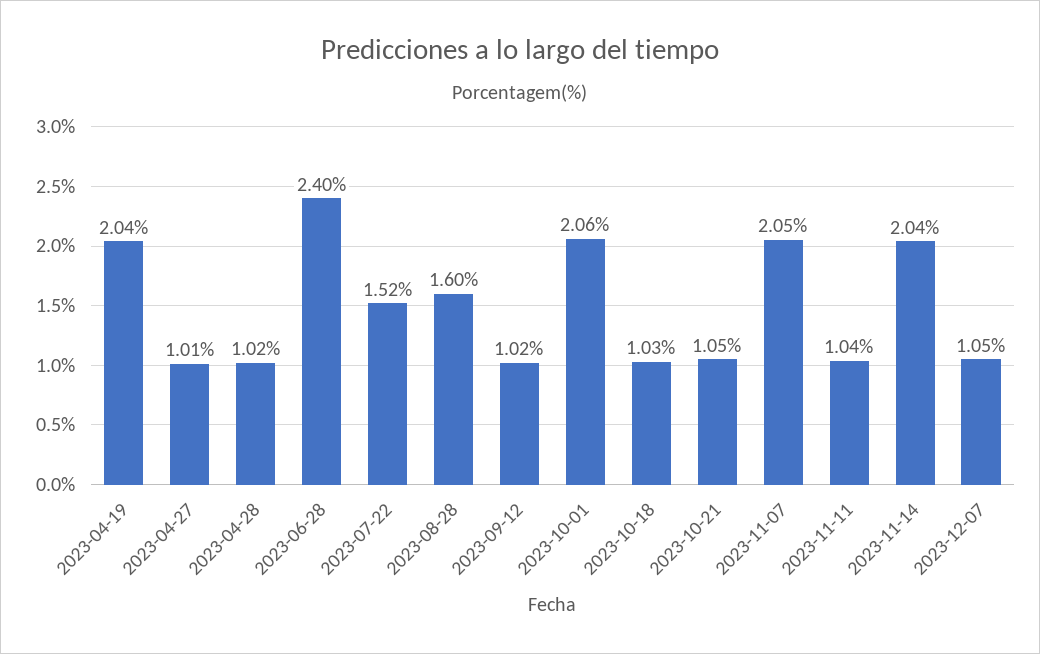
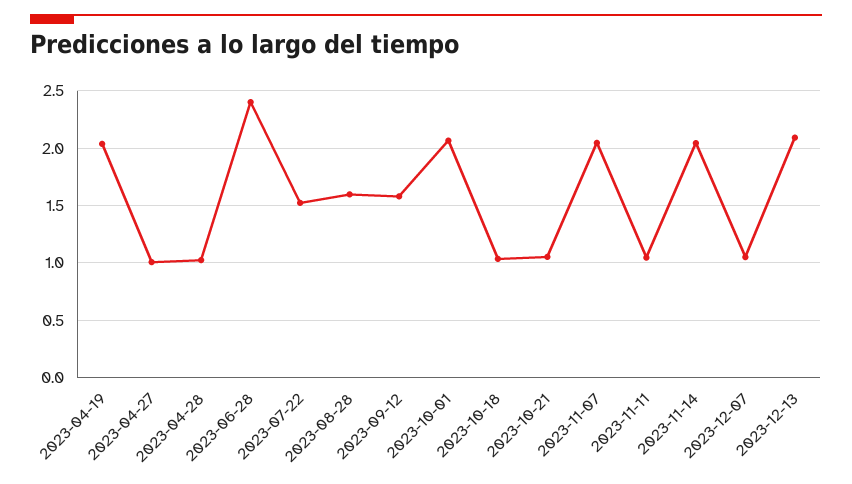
2023-09-12: 1.02 -> 1.6
2023-12-13: none -> 2.1

